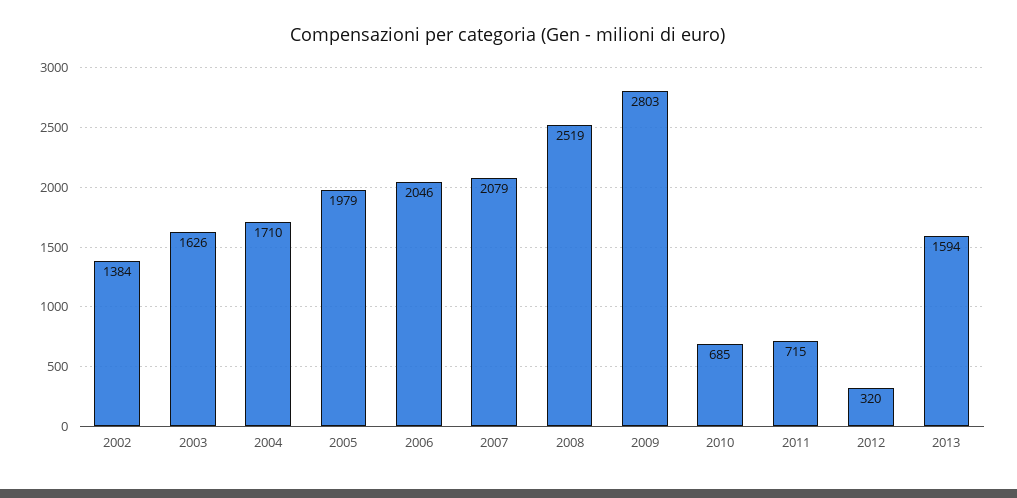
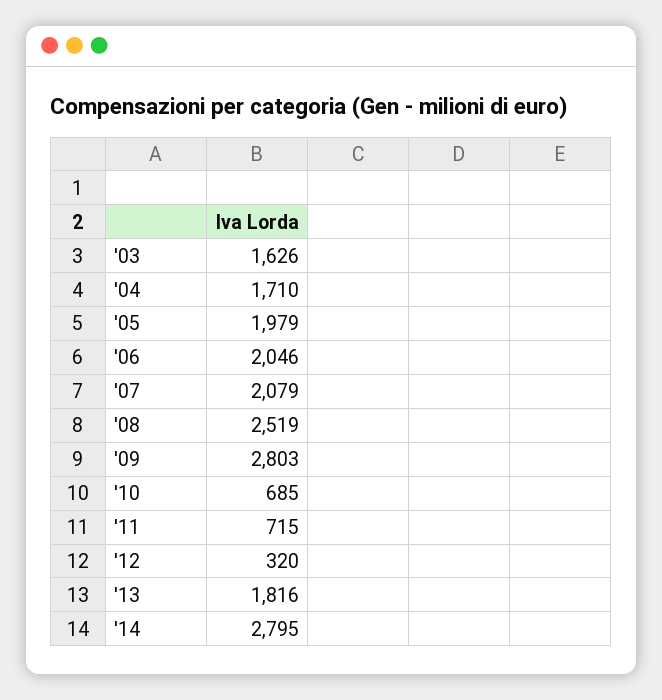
2002: 1384 -> none
2013: 1594 -> 1816
'14: none -> 2795

